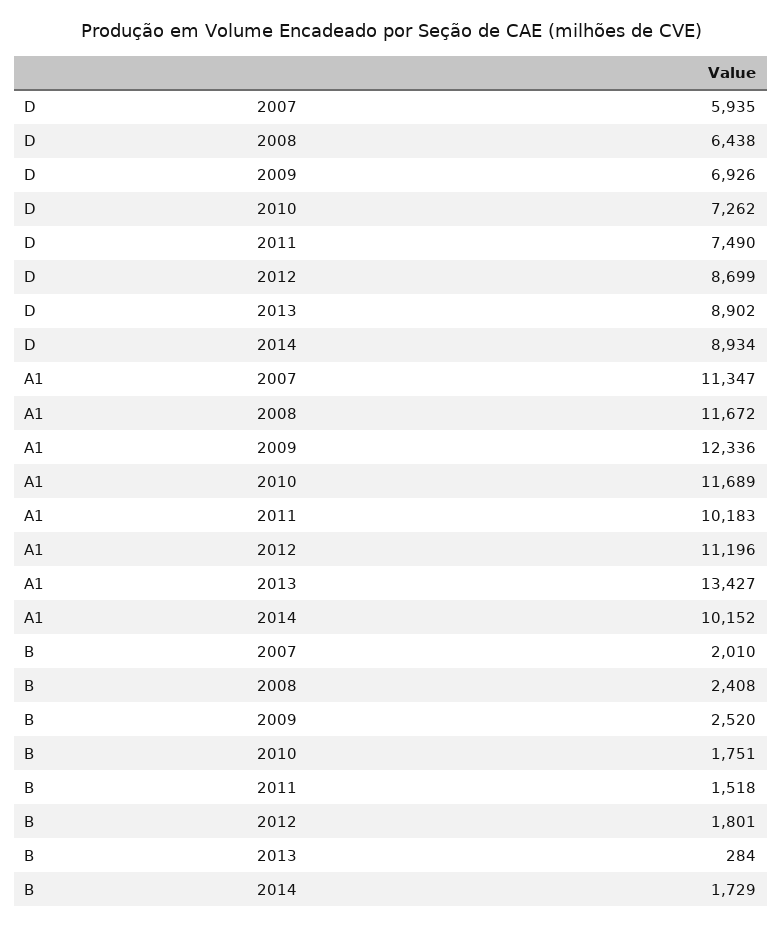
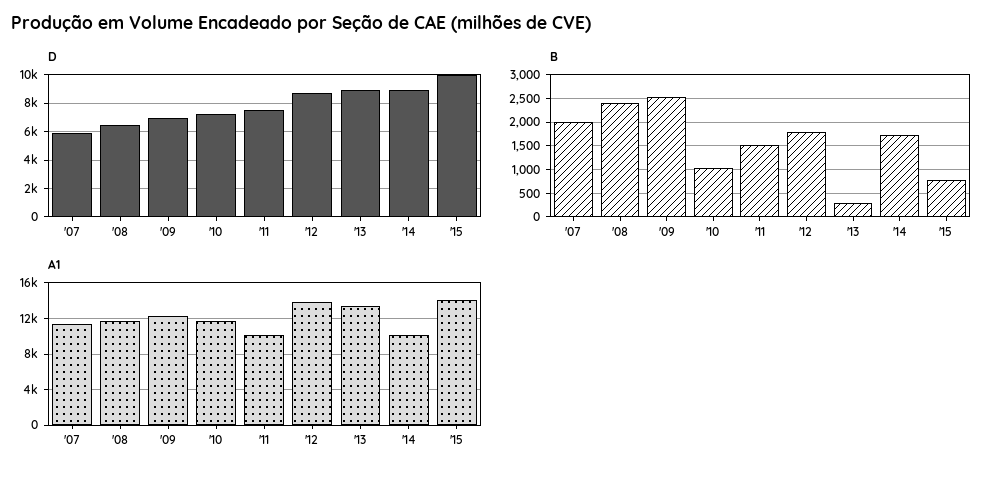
A1, 2012: 11196 -> 14000
B, 2010: 1751 -> 1000
D, '15: none -> 10000
B, '15: none -> 750
A1, '15: none -> 14000

